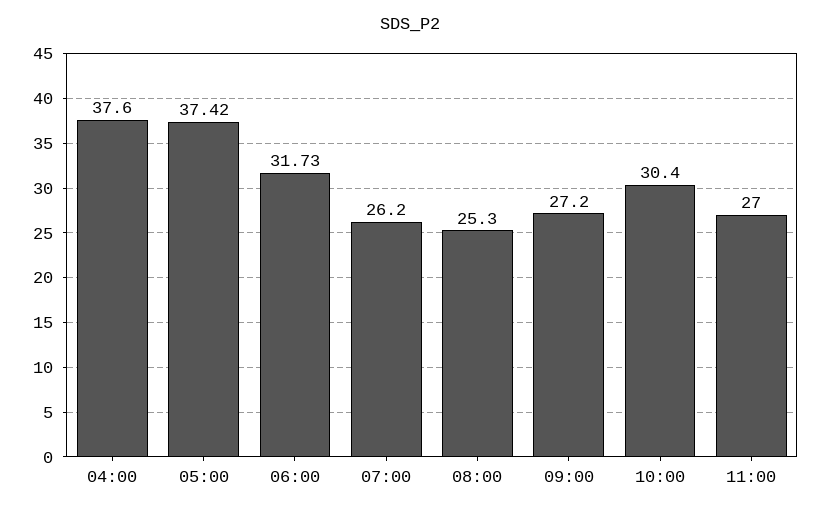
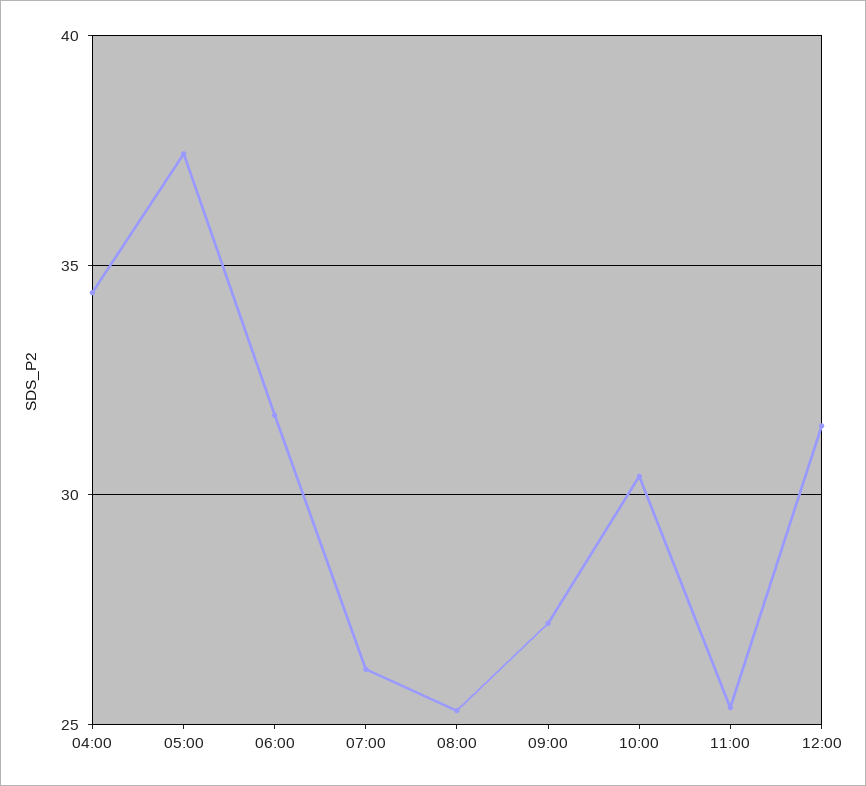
04:00: 37.6 -> 34.5
11:00: 27 -> 25.5
12:00: none -> 31.5

